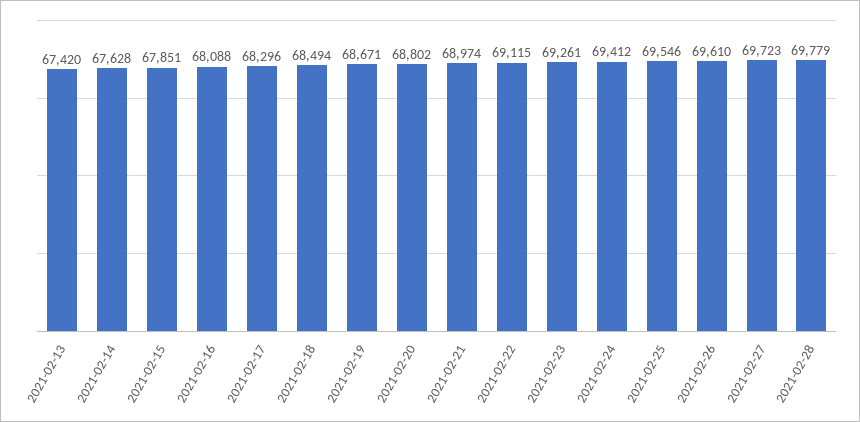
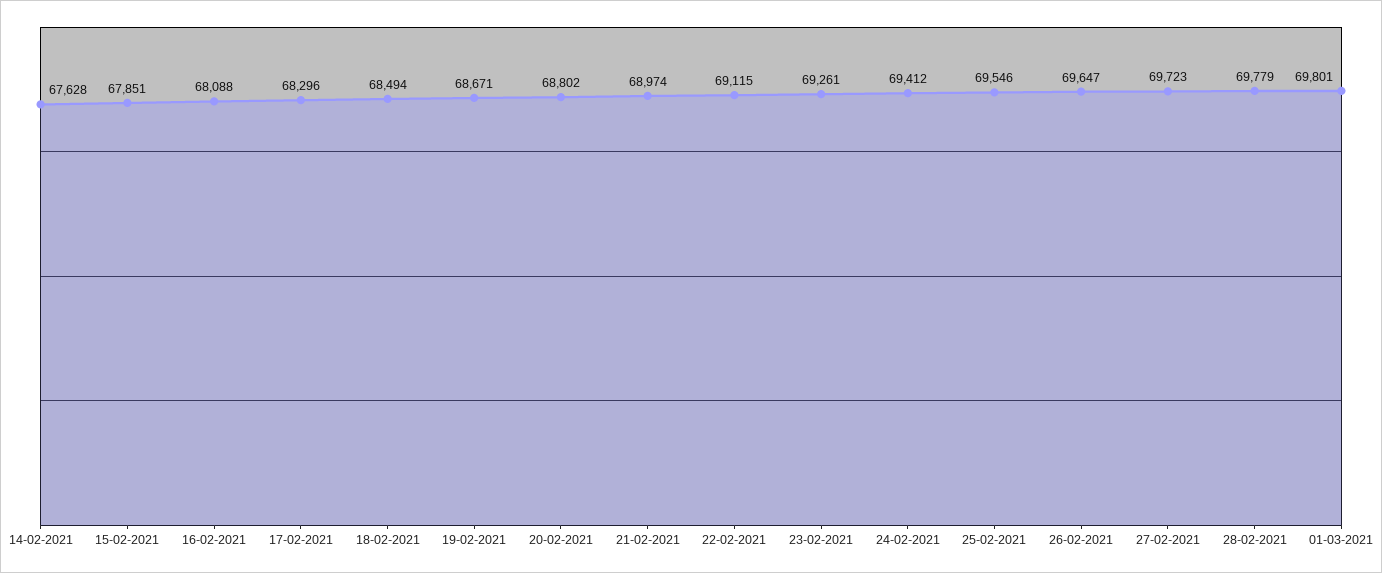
2021-02-13: 67420 -> none
2021-02-26: 69610 -> 69647
01-03-2021: none -> 69801

